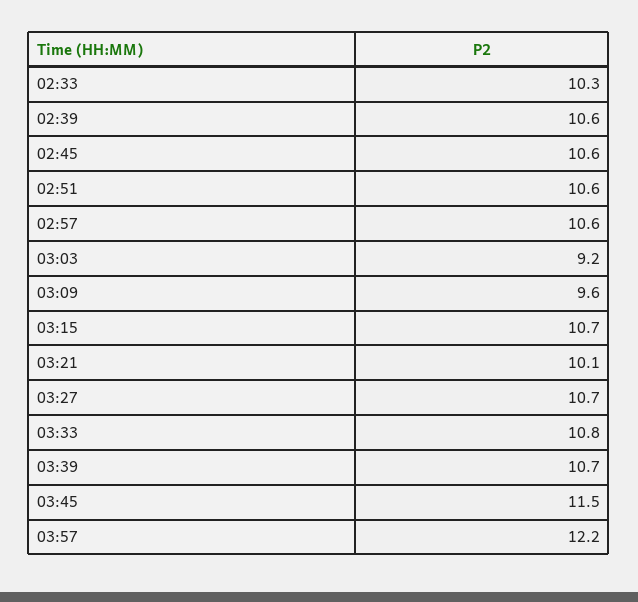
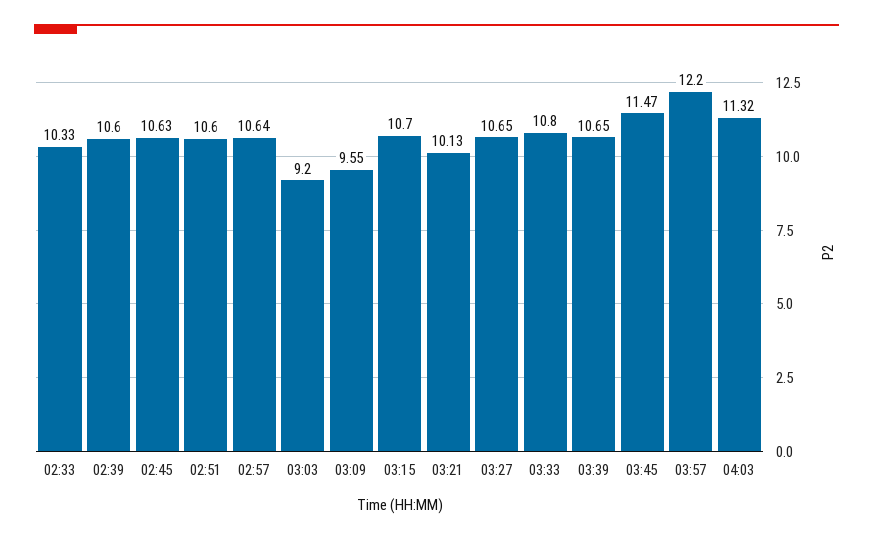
04:03: none -> 11.32

